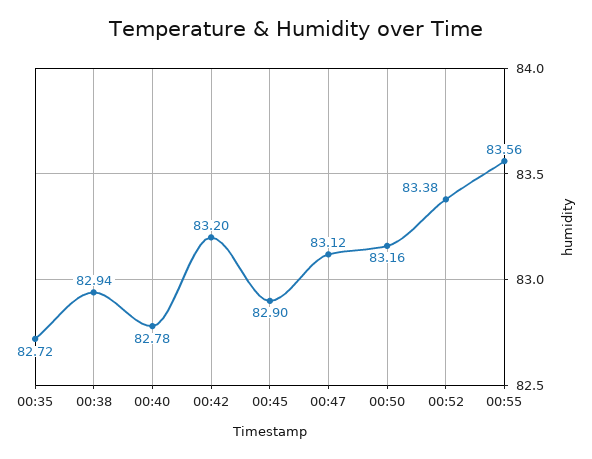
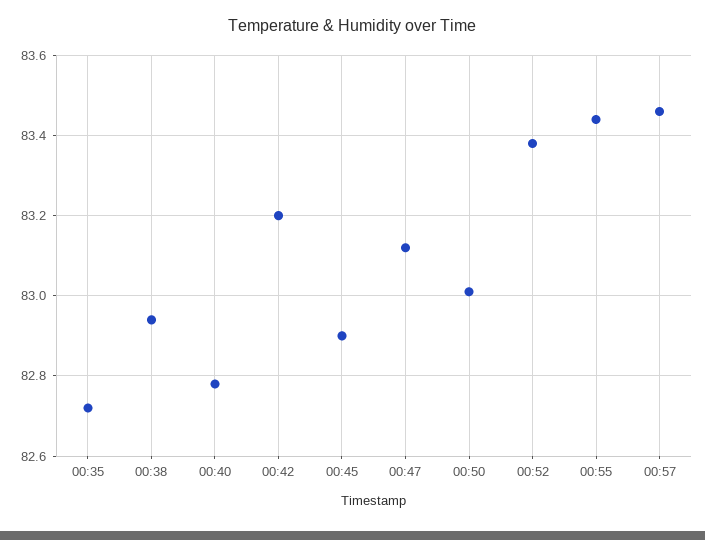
00:50: 83.16 -> 83
00:55: 83.56 -> 83.45
00:57: none -> 83.45

